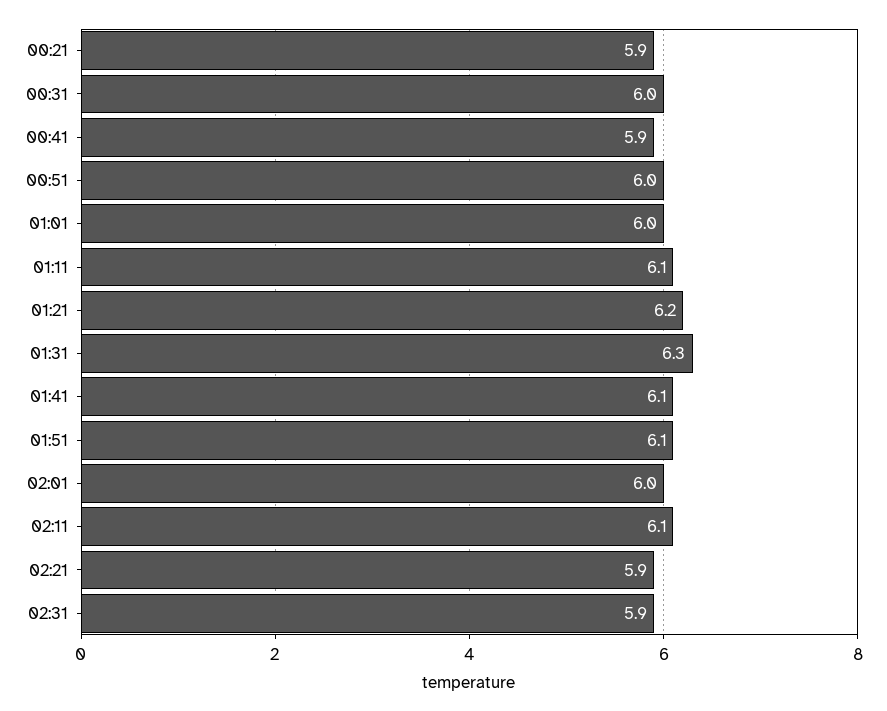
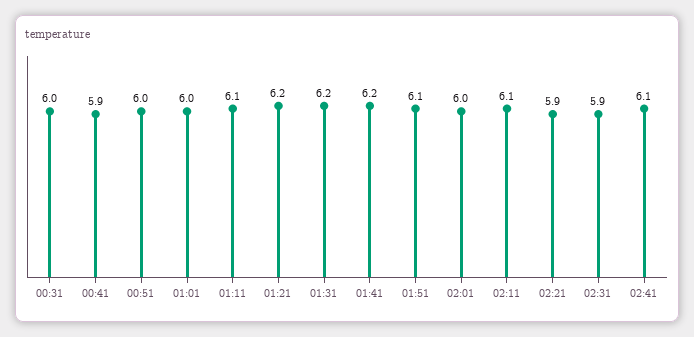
00:21: 5.9 -> none
01:31: 6.3 -> 6.2
01:41: 6.1 -> 6.2
02:41: none -> 6.1

